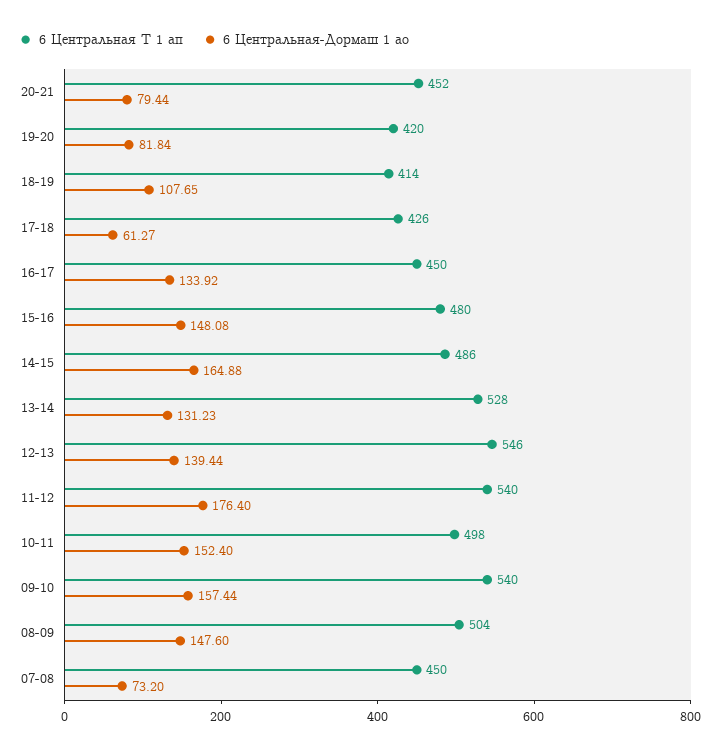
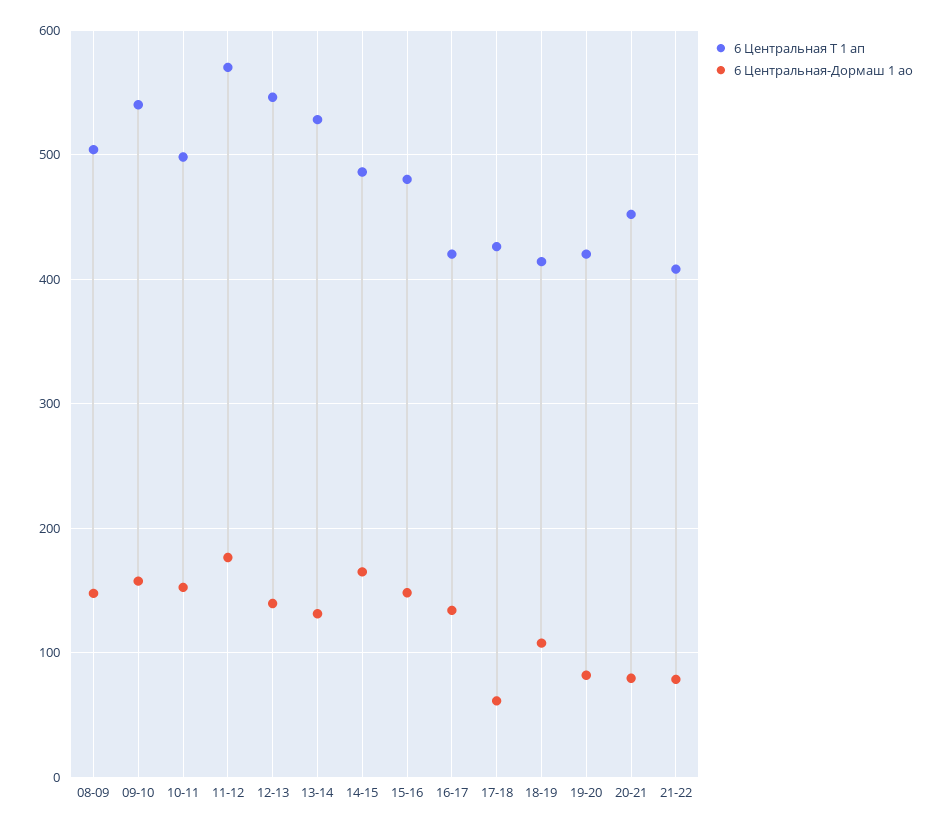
6 Центральная Т 1 ап, 16-17: 450 -> 420
6 Центральная Т 1 ап, 11-12: 540 -> 570
6 Центральная Т 1 ап, 07-08: 450 -> none
6 Центральная-Дормаш 1 ао, 07-08: 73.2 -> none
6 Центральная Т 1 ап, 21-22: none -> 410
6 Центральная-Дормаш 1 ао, 21-22: none -> 80

